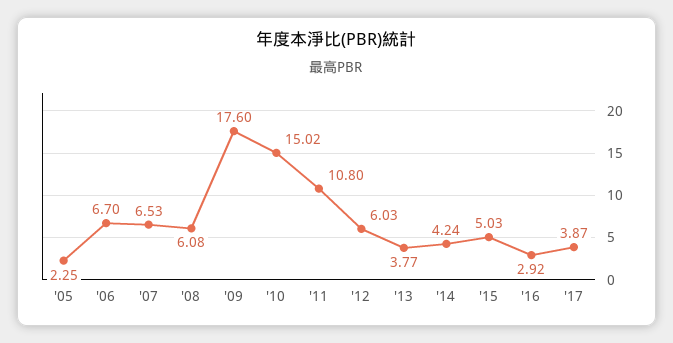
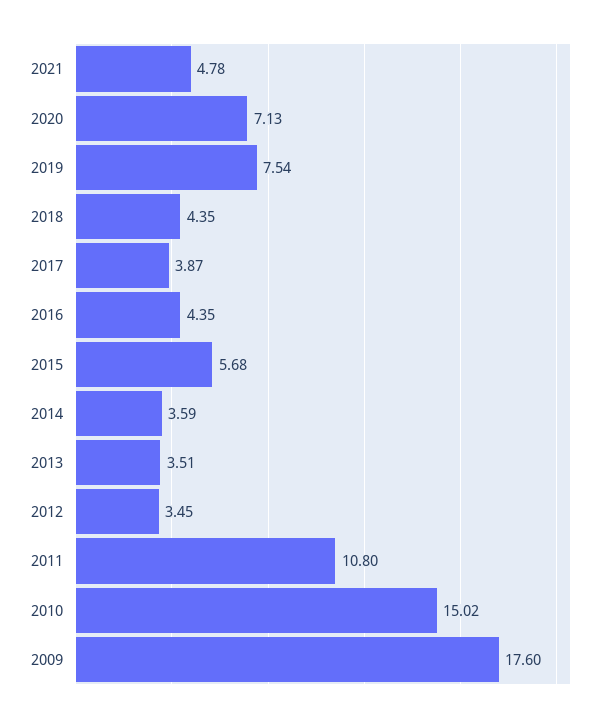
'05: 2.25 -> none
'06: 6.7 -> none
'07: 6.53 -> none
'08: 6.08 -> none
'12: 6.03 -> 3.45
'13: 3.77 -> 3.51
'14: 4.24 -> 3.59
'15: 5.03 -> 5.68
'16: 2.92 -> 4.35
2021: none -> 4.78
2020: none -> 7.13
2019: none -> 7.54
2018: none -> 4.35

